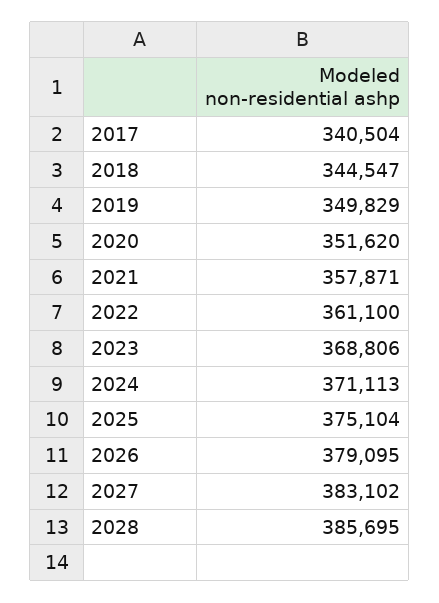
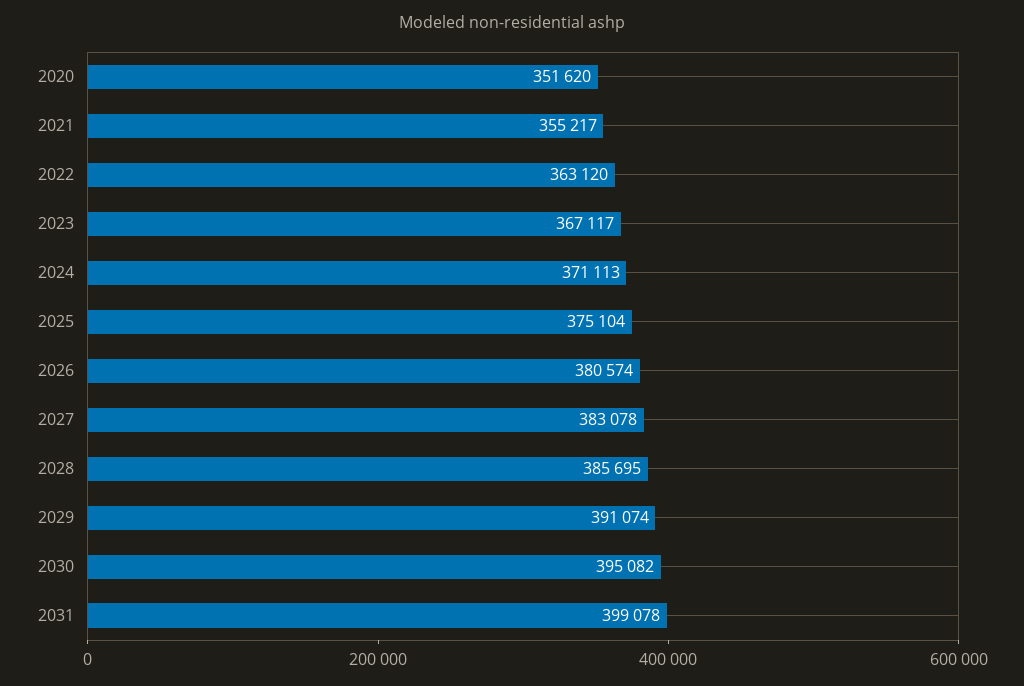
2017: 340504 -> none
2018: 344547 -> none
2019: 349829 -> none
2021: 357871 -> 355217
2022: 361100 -> 363120
2023: 368806 -> 367117
2026: 379095 -> 380574
2027: 383102 -> 383078
2029: none -> 391074
2030: none -> 395082
2031: none -> 399078

